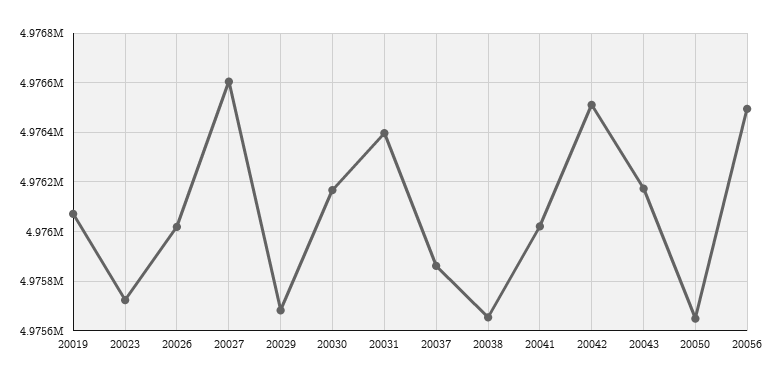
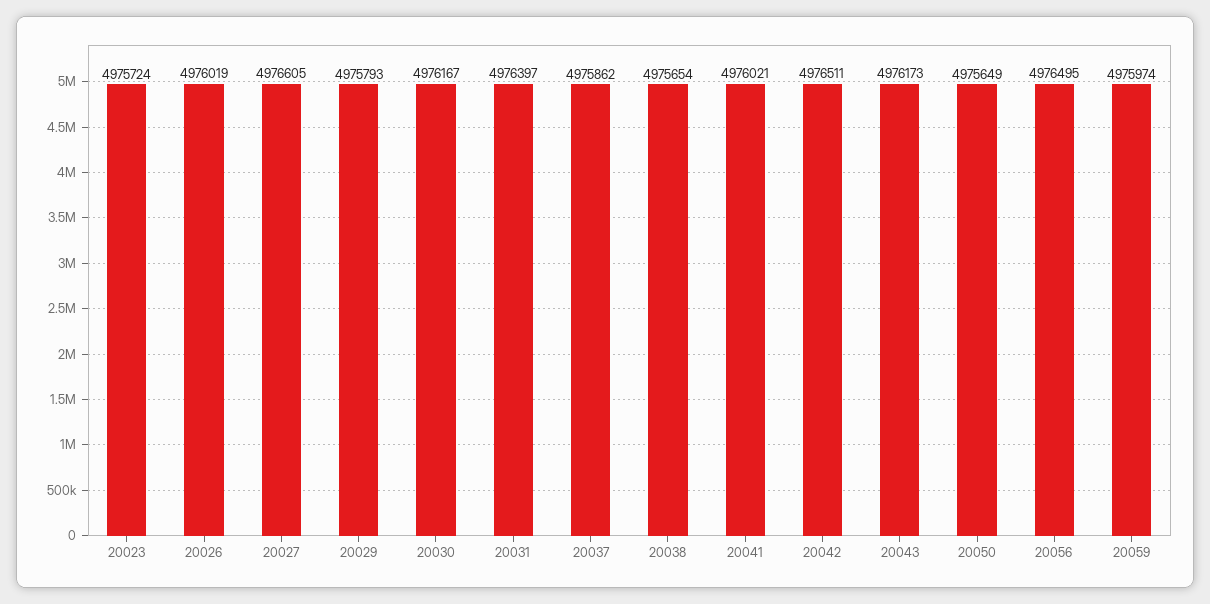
20019: 4976075 -> none
20029: 4975675 -> 4975793
20059: none -> 4975974

